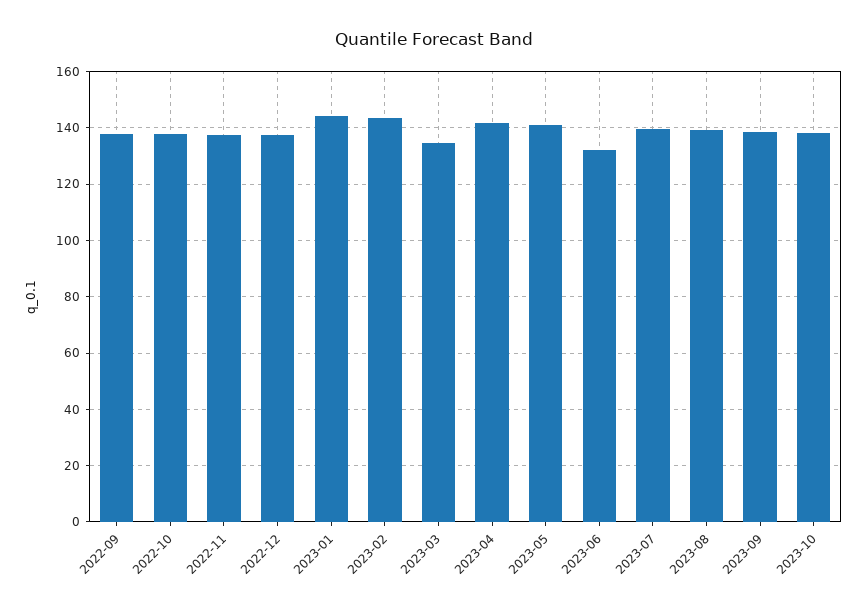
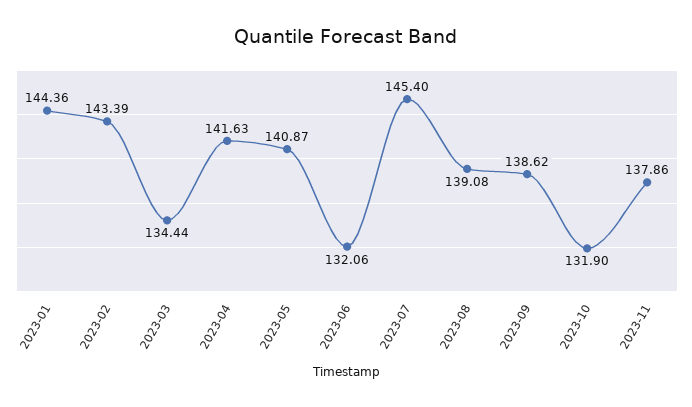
2022-09: 137.5 -> none
2022-10: 137.5 -> none
2022-11: 137.5 -> none
2022-12: 137.5 -> none
2023-07: 140 -> 145.4
2023-10: 137.5 -> 131.9
2023-11: none -> 137.86

